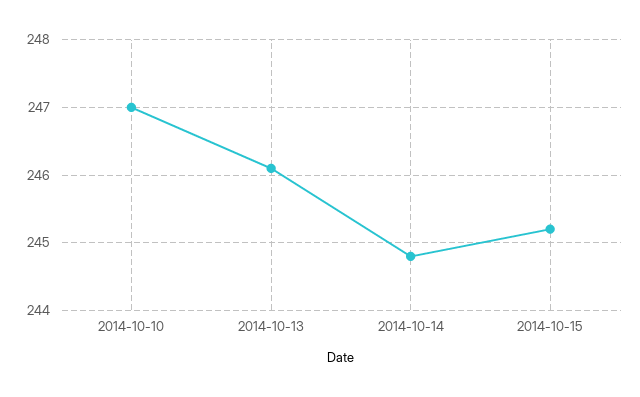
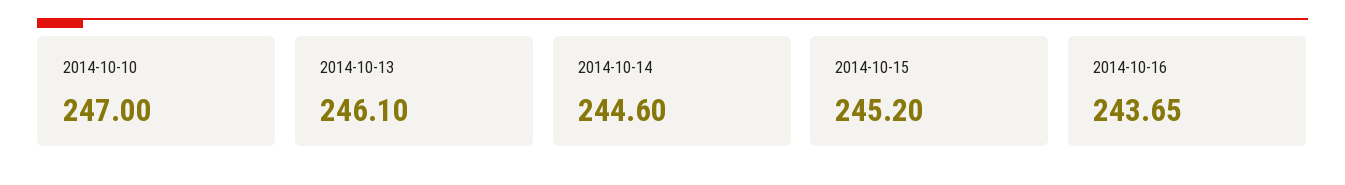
2014-10-14: 244.8 -> 244.6
2014-10-16: none -> 243.65

